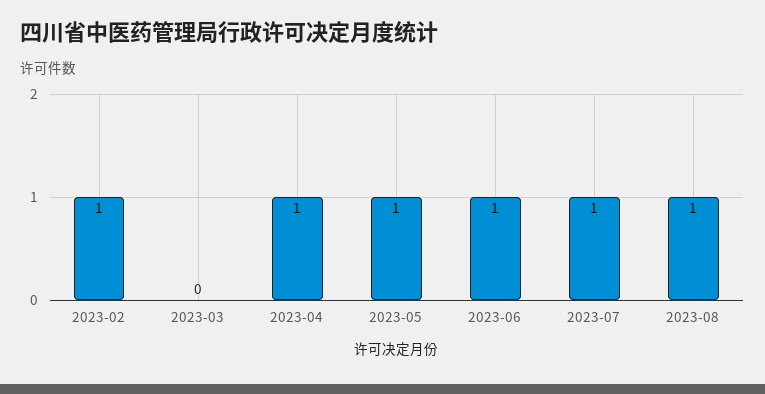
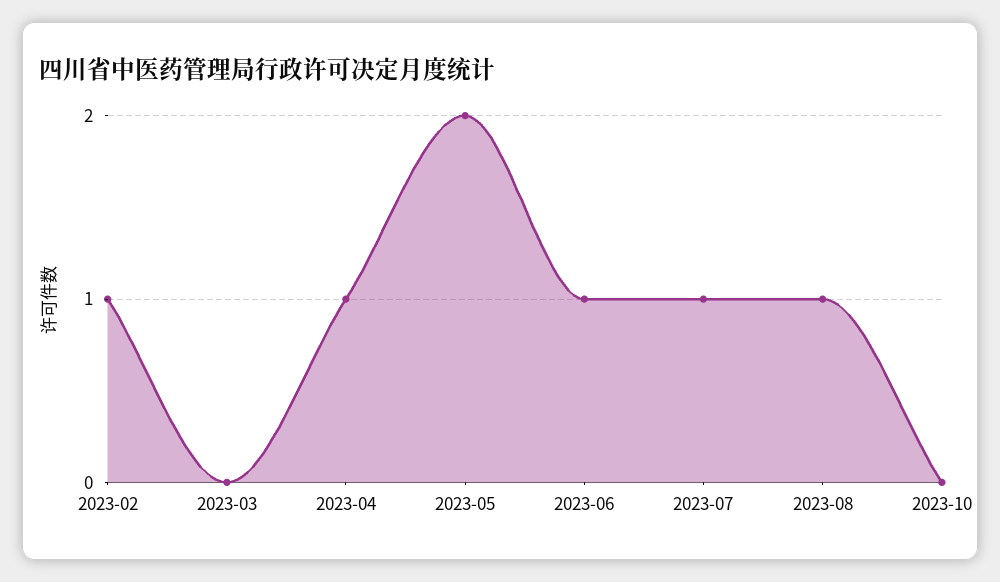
2023-05: 1 -> 2
2023-10: none -> 0

